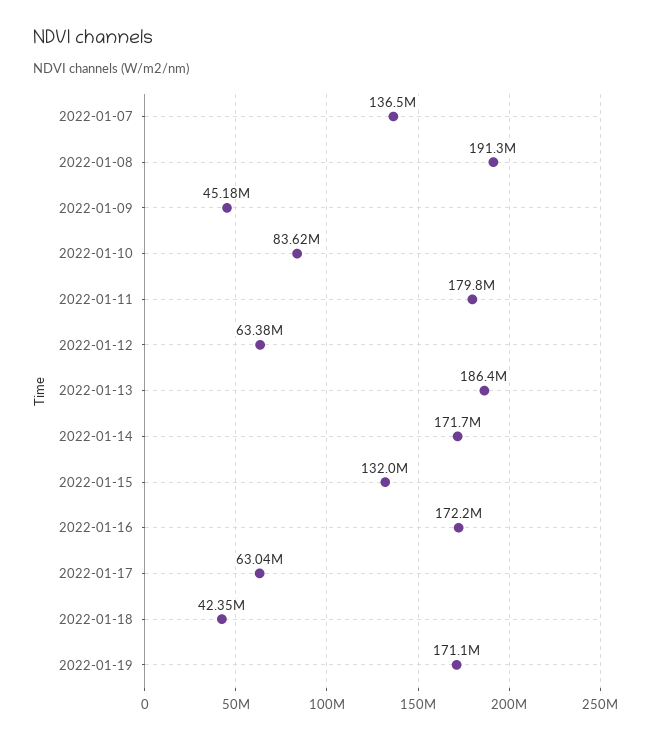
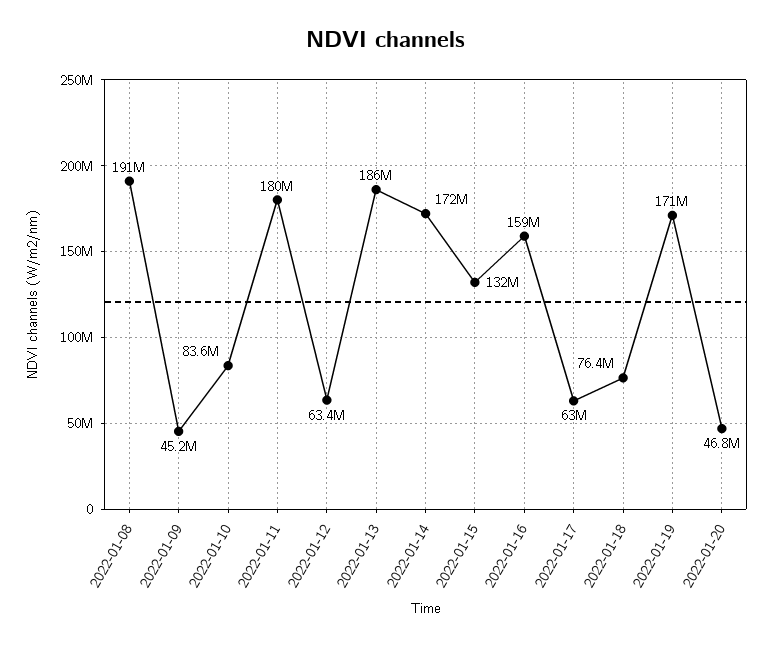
2022-01-07: 136500000 -> none
2022-01-16: 172200000 -> 159000000
2022-01-18: 42350000 -> 76400000
2022-01-20: none -> 46800000

